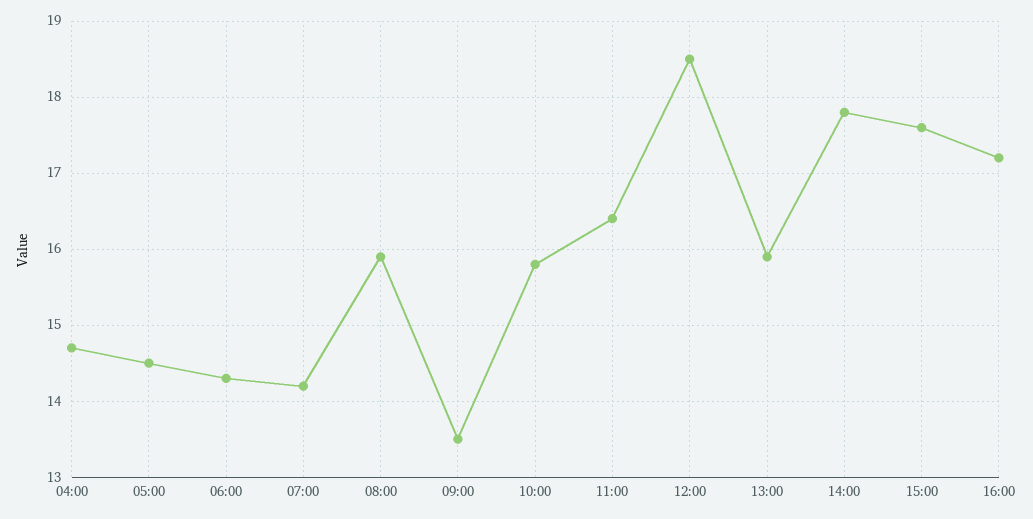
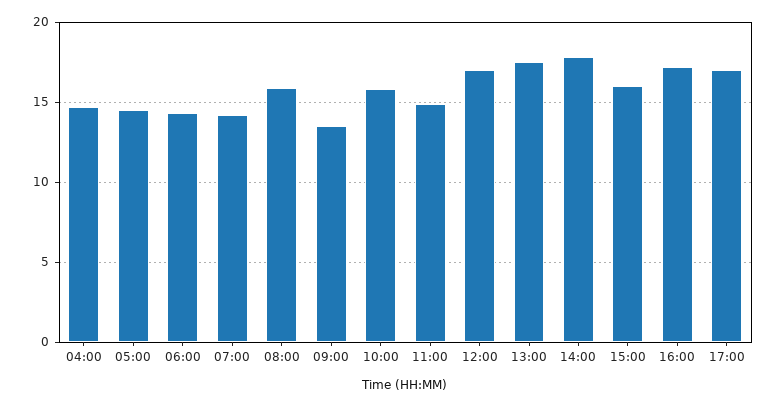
11:00: 16.4 -> 15
12:00: 18.5 -> 17
13:00: 15.9 -> 17.5
15:00: 17.6 -> 16
17:00: none -> 17

